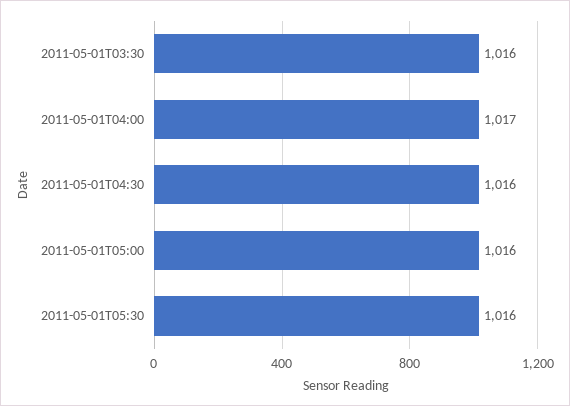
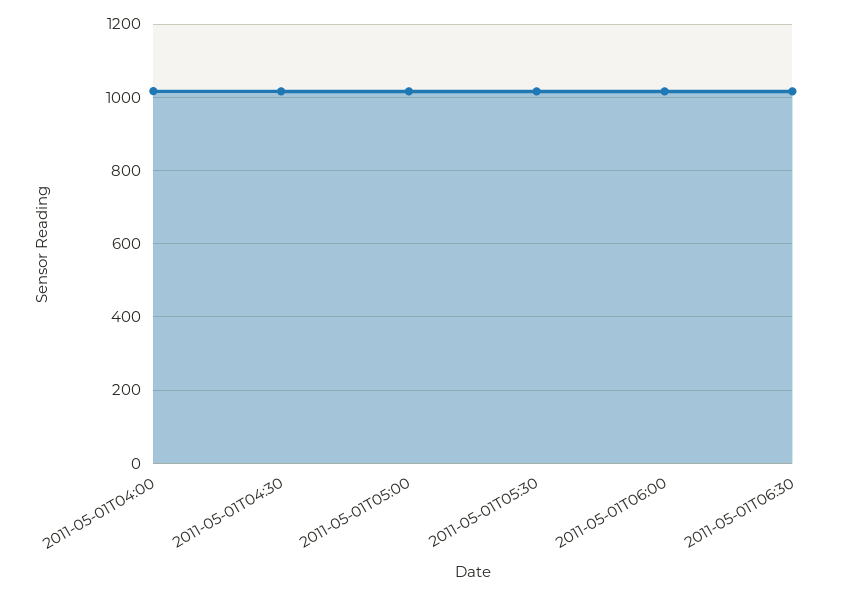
2011-05-01T03:30: 1016 -> none
2011-05-01T06:00: none -> 1020
2011-05-01T06:30: none -> 1020

